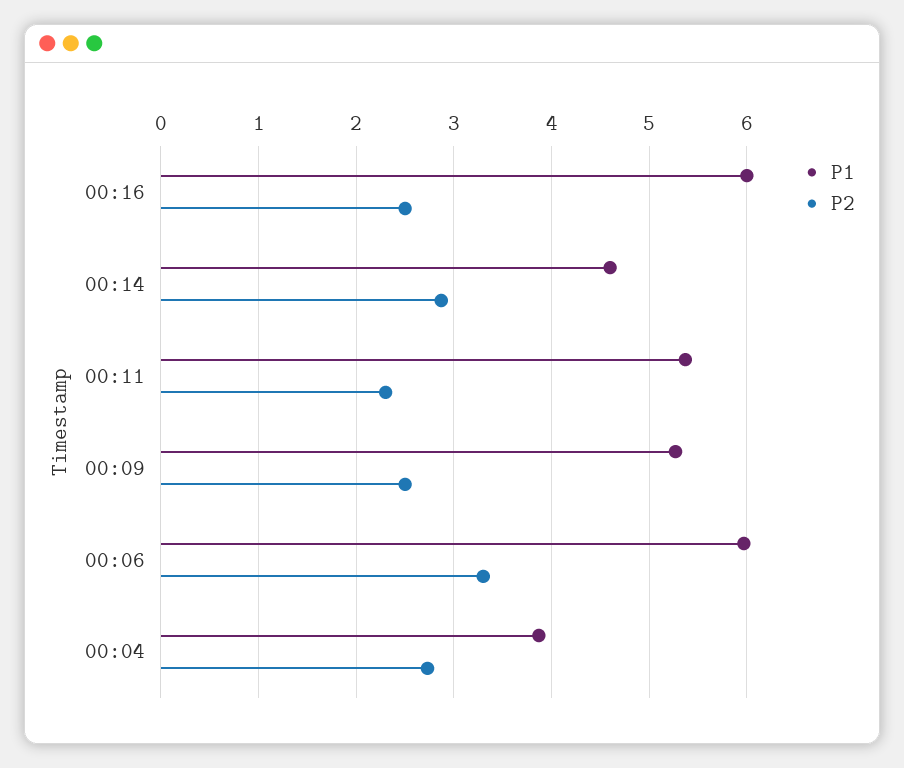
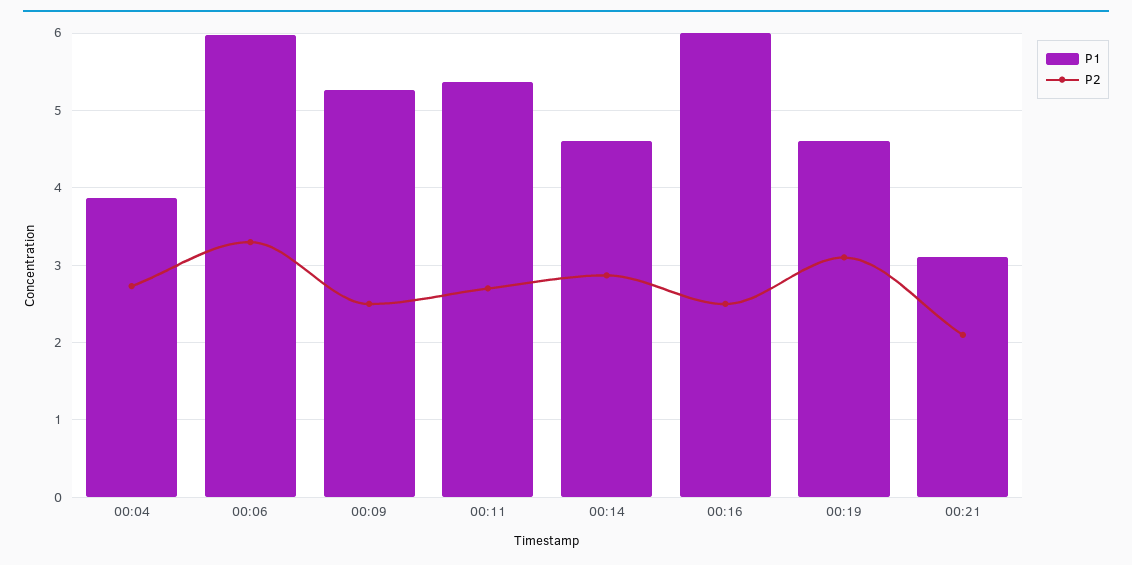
P2, 00:11: 2.3 -> 2.7
P1, 00:19: none -> 4.6
P2, 00:19: none -> 3.1
P1, 00:21: none -> 3.1
P2, 00:21: none -> 2.1

